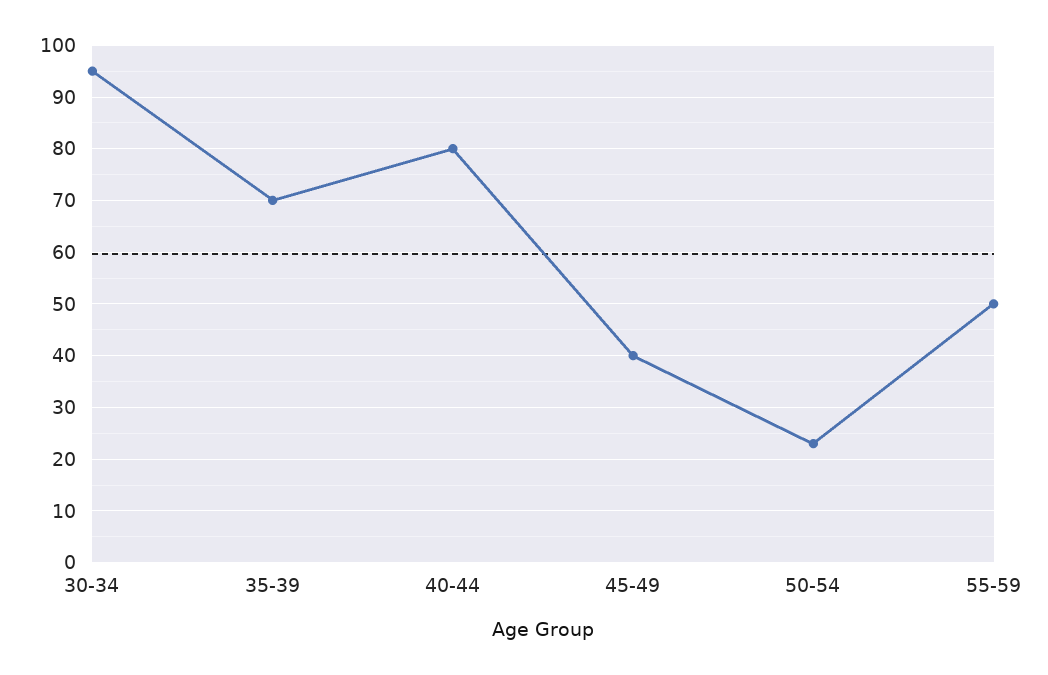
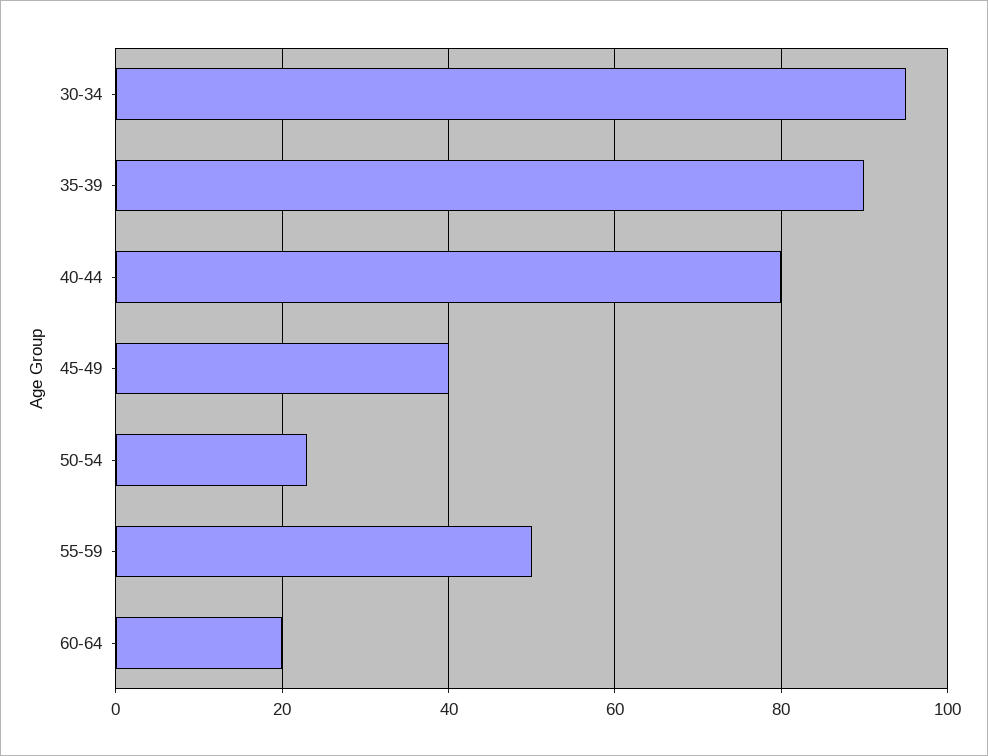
35-39: 70 -> 90
60-64: none -> 20

